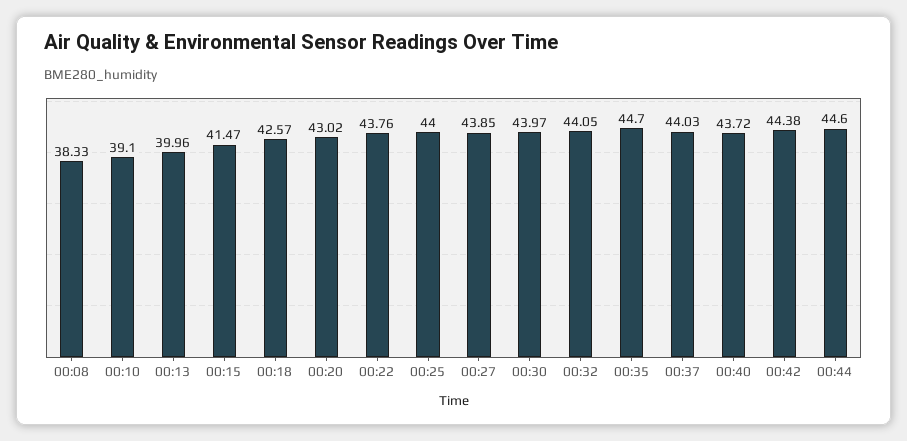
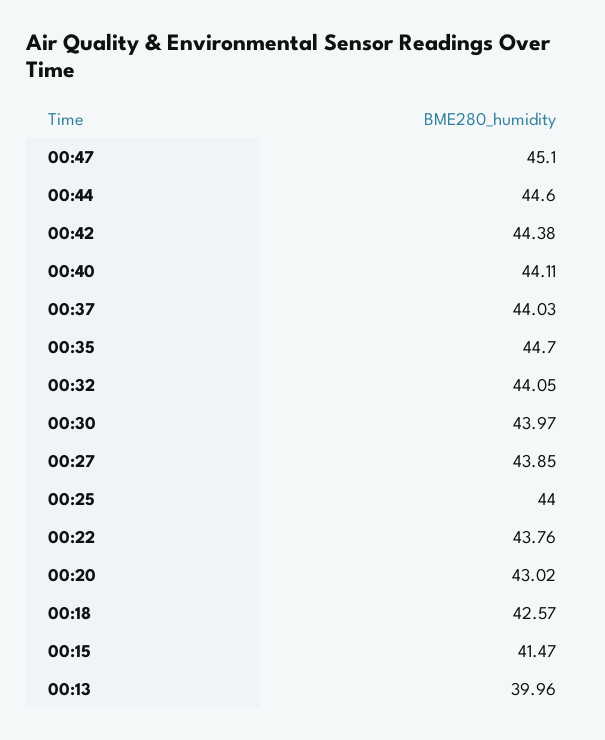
00:08: 38.33 -> none
00:10: 39.1 -> none
00:40: 43.72 -> 44.11
00:47: none -> 45.1

